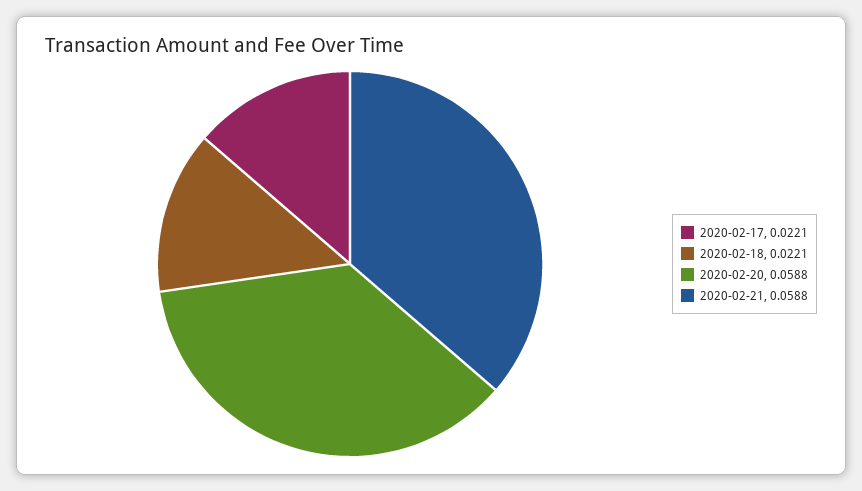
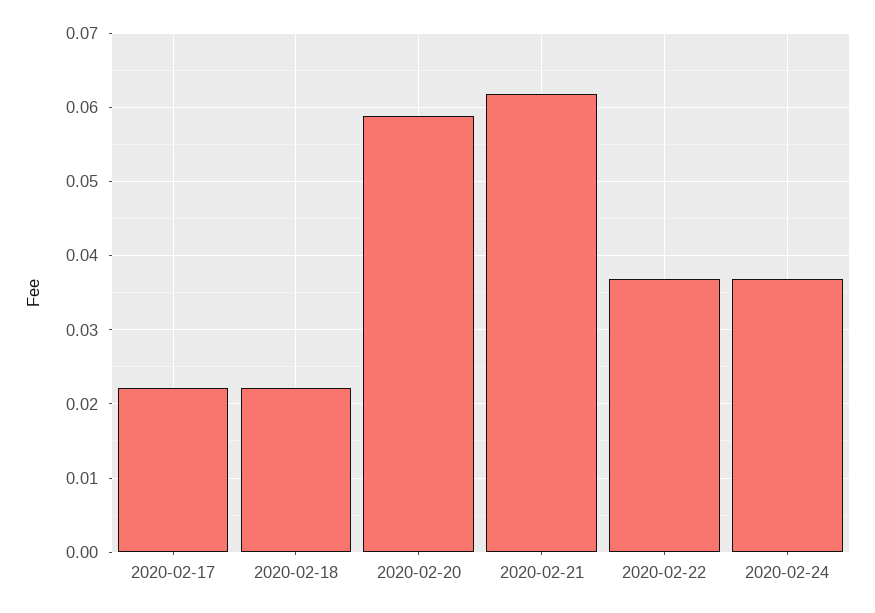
2020-02-21: 0.0588 -> 0.062
2020-02-22: none -> 0.037
2020-02-24: none -> 0.037

